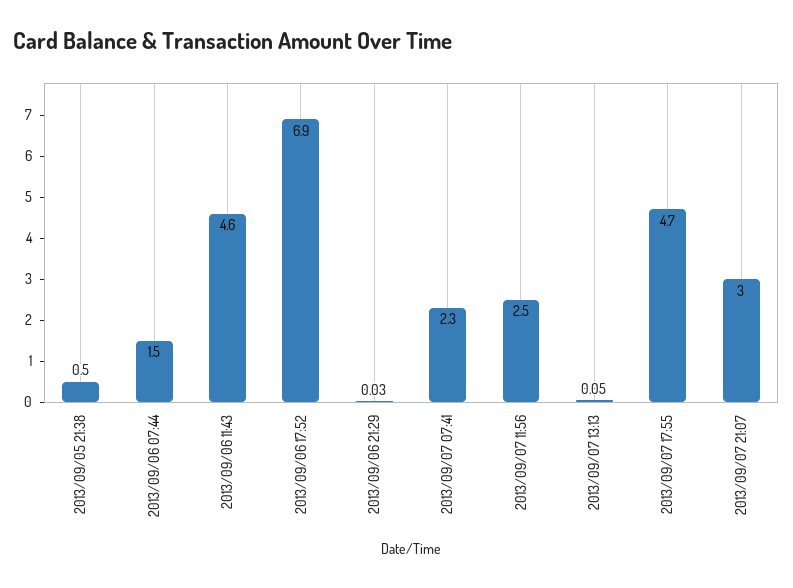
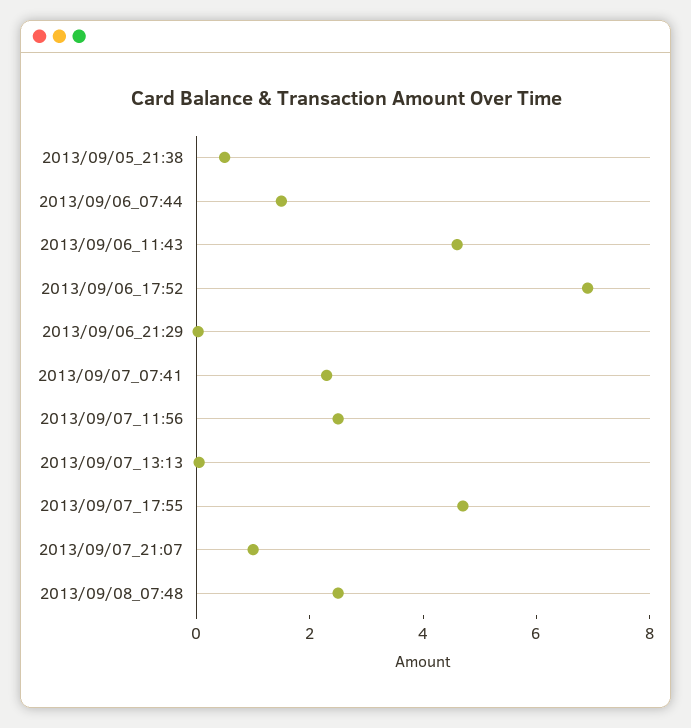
2013/09/07 21:07: 3 -> 1
2013/09/08_07:48: none -> 2.5

